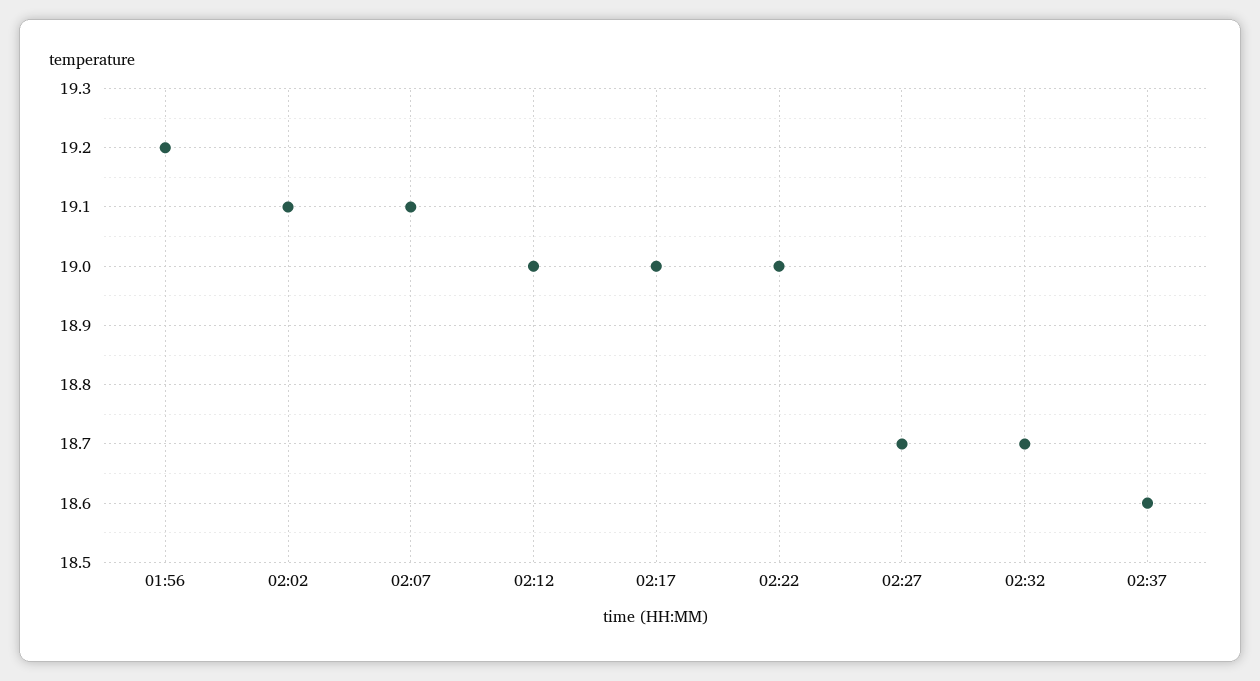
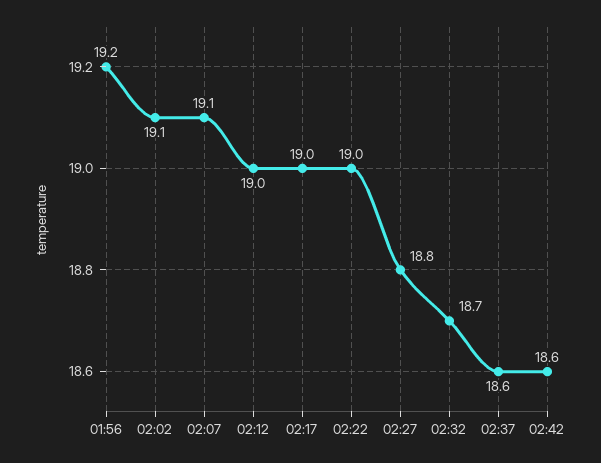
02:27: 18.7 -> 18.8
02:42: none -> 18.6

